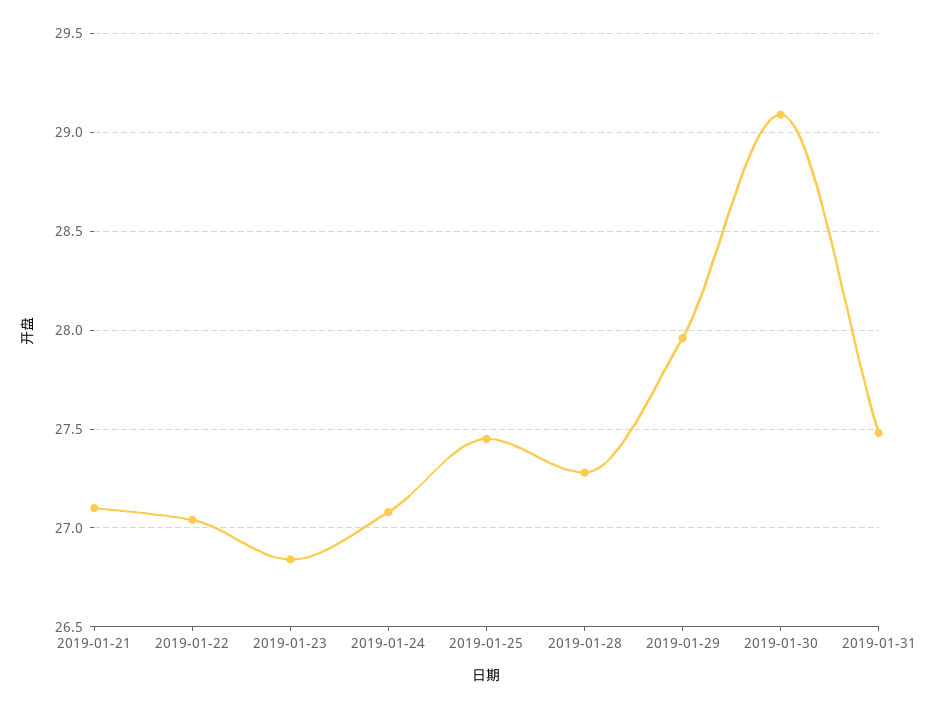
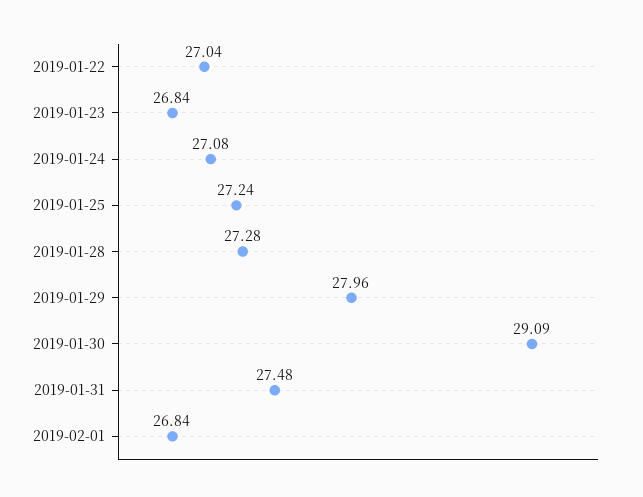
2019-01-21: 27.1 -> none
2019-01-25: 27.45 -> 27.24
2019-02-01: none -> 26.84

